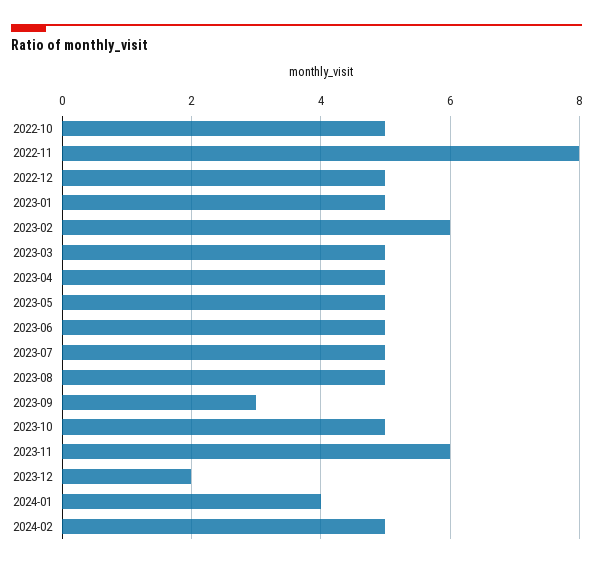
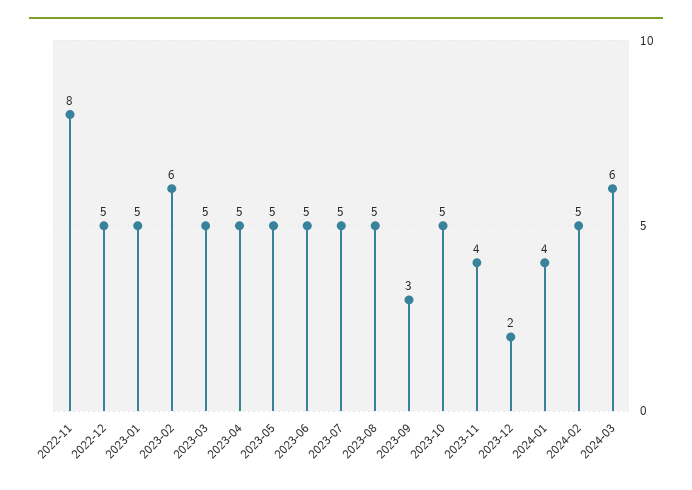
2022-10: 5 -> none
2023-11: 6 -> 4
2024-03: none -> 6

